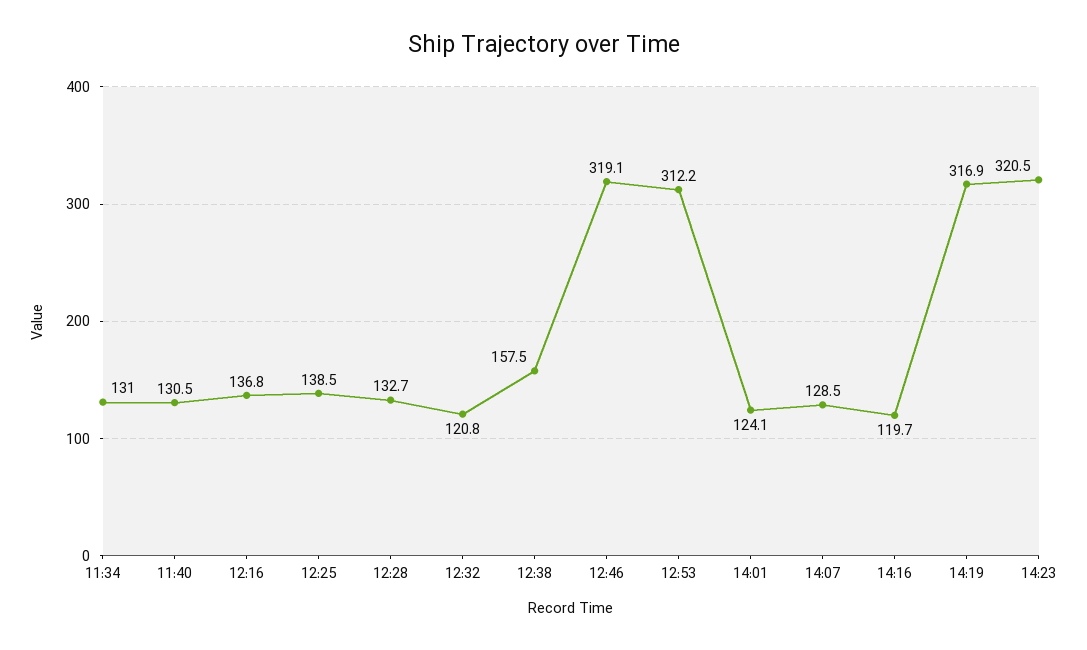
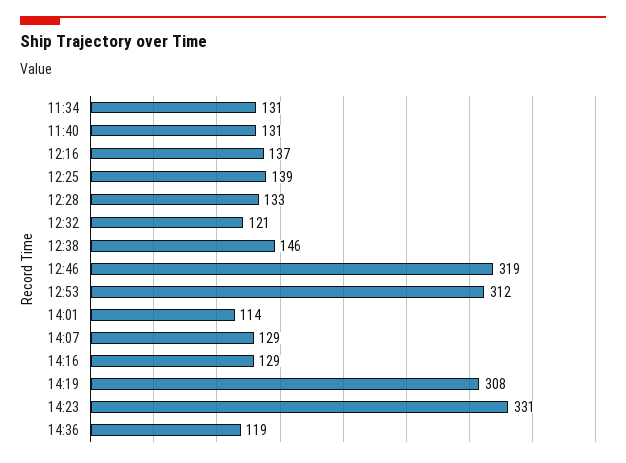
12:38: 157.5 -> 146
14:01: 124.1 -> 114
14:16: 119.7 -> 129
14:19: 316.9 -> 308
14:23: 320.5 -> 331
14:36: none -> 119

